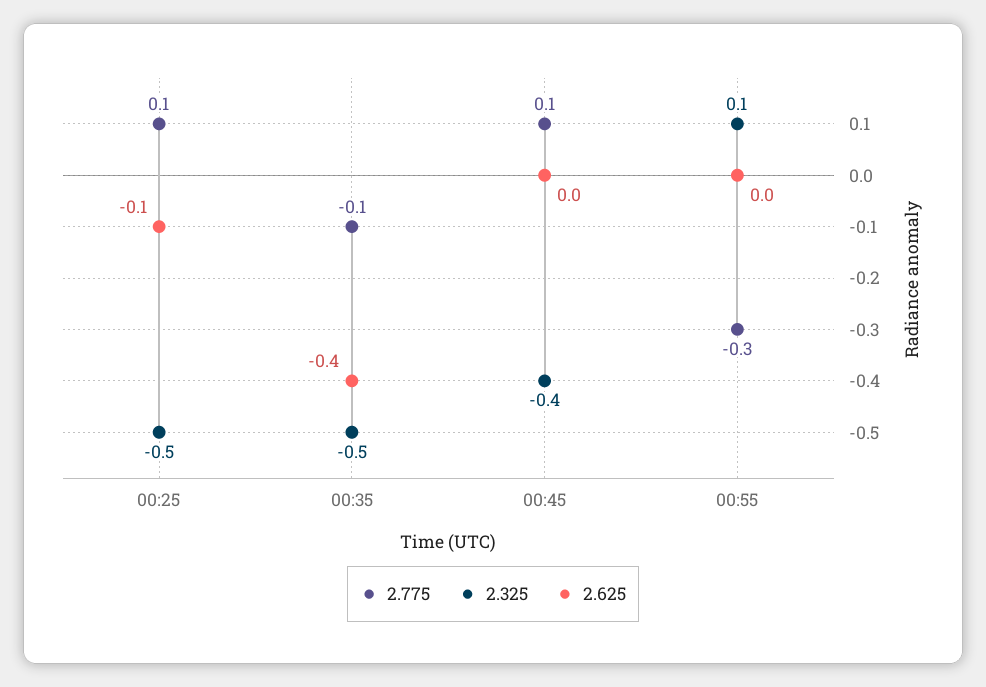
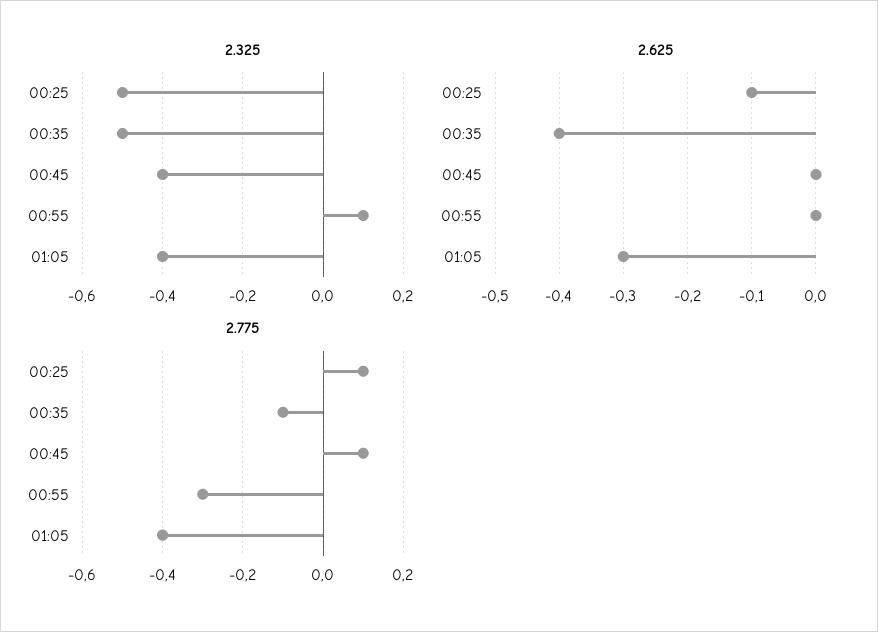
2.325, 01:05: none -> -0.4
2.625, 01:05: none -> -0.3
2.775, 01:05: none -> -0.4

